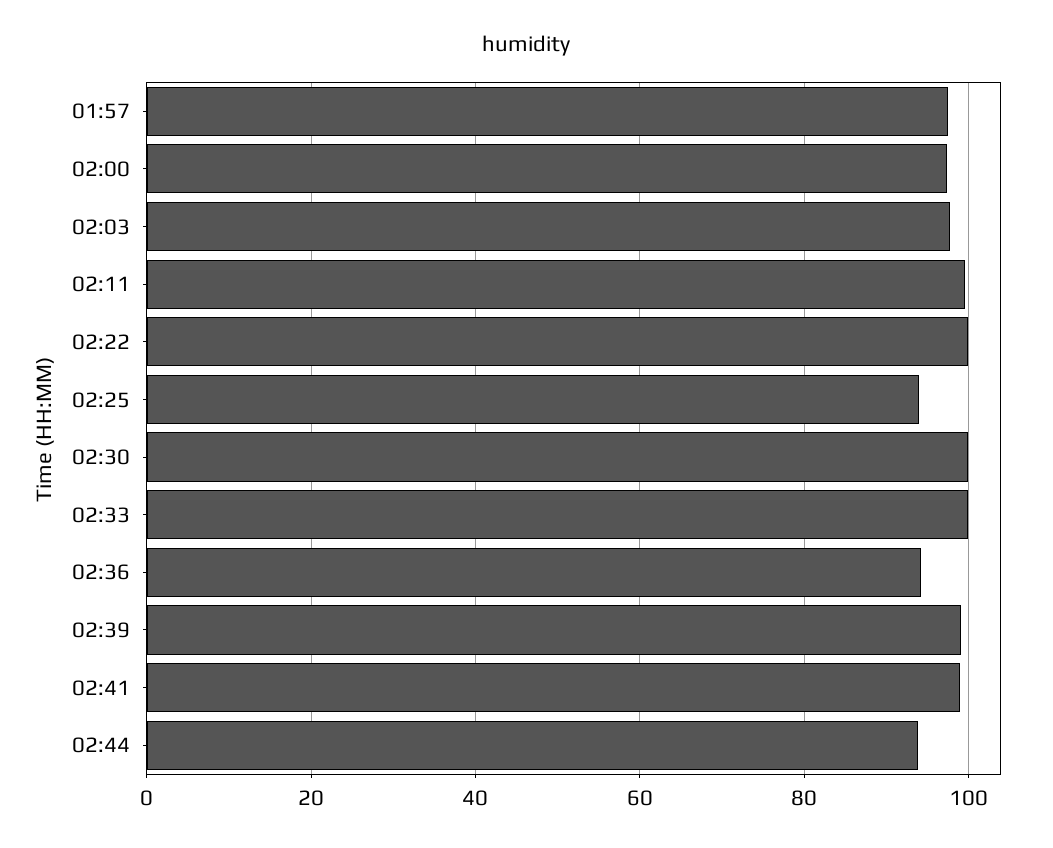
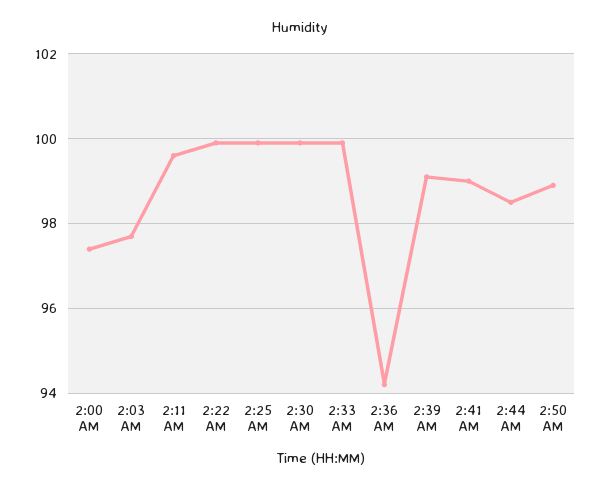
01:57: 98 -> none
02:25: 94 -> 100
02:44: 94 -> 98.5
2:50 AM: none -> 99

